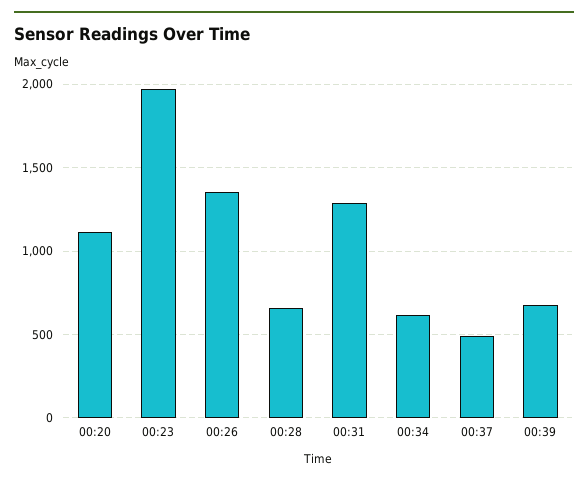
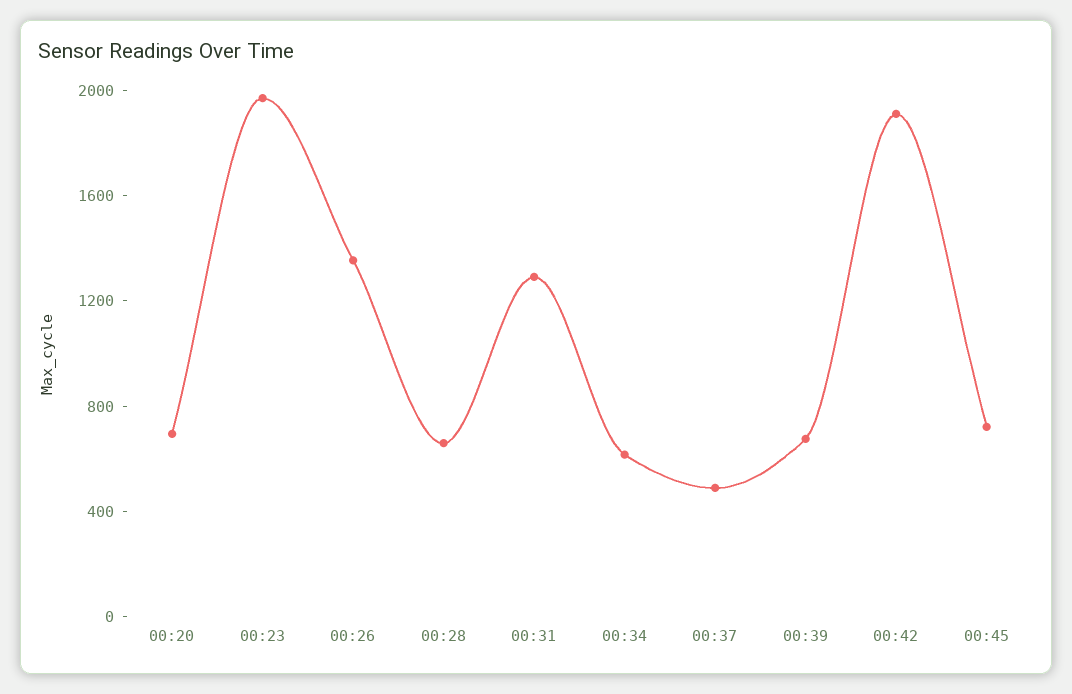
00:20: 1100 -> 700
00:42: none -> 1900
00:45: none -> 700

